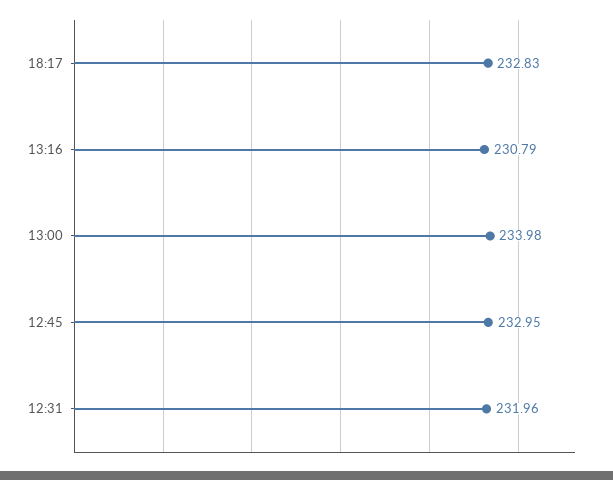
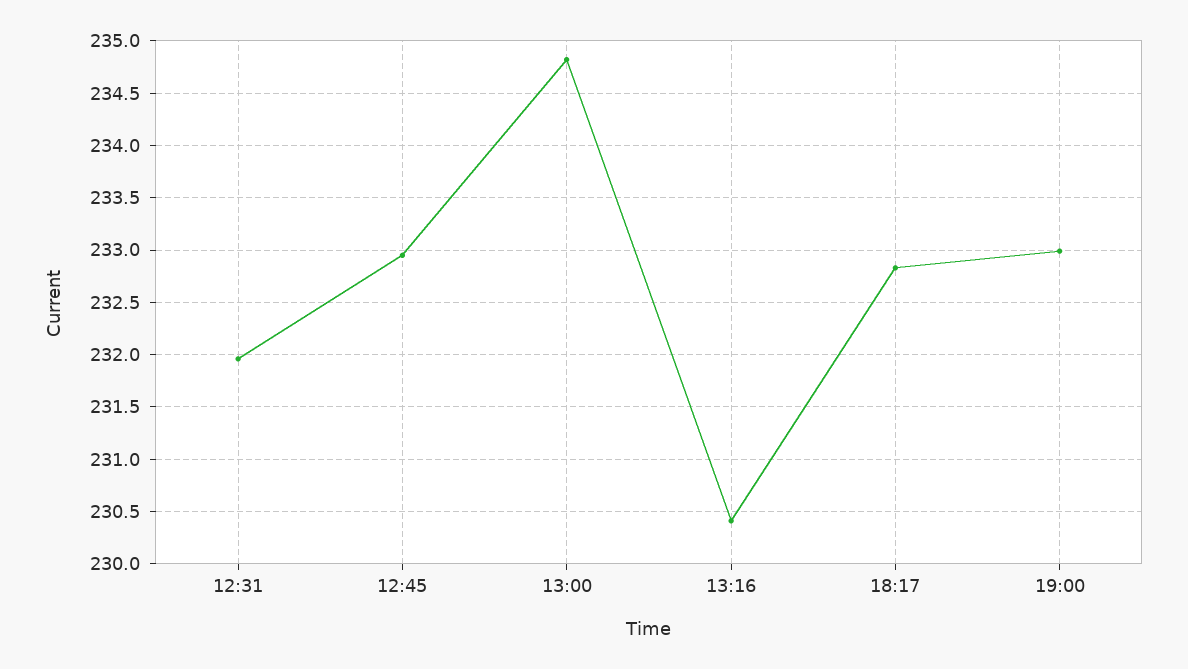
13:16: 230.79 -> 230.4
13:00: 233.98 -> 234.8
19:00: none -> 233

